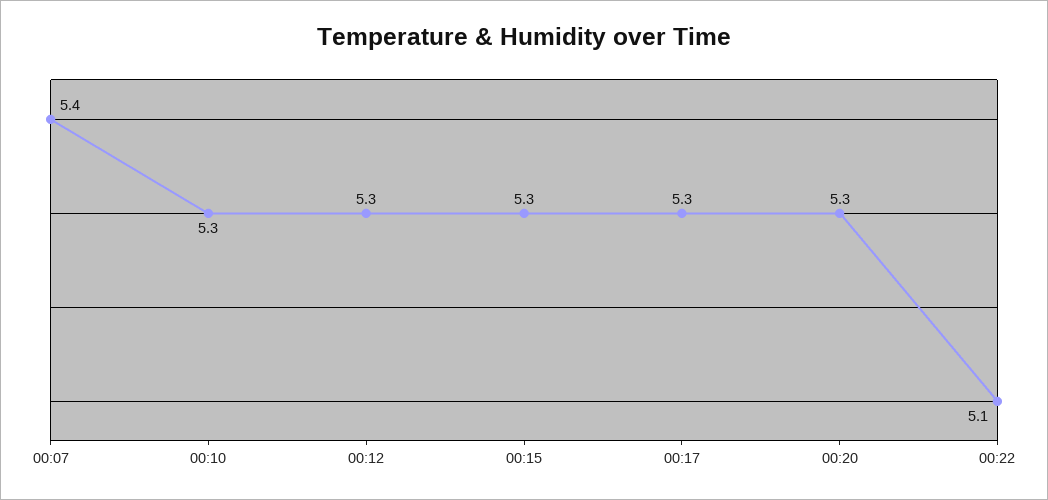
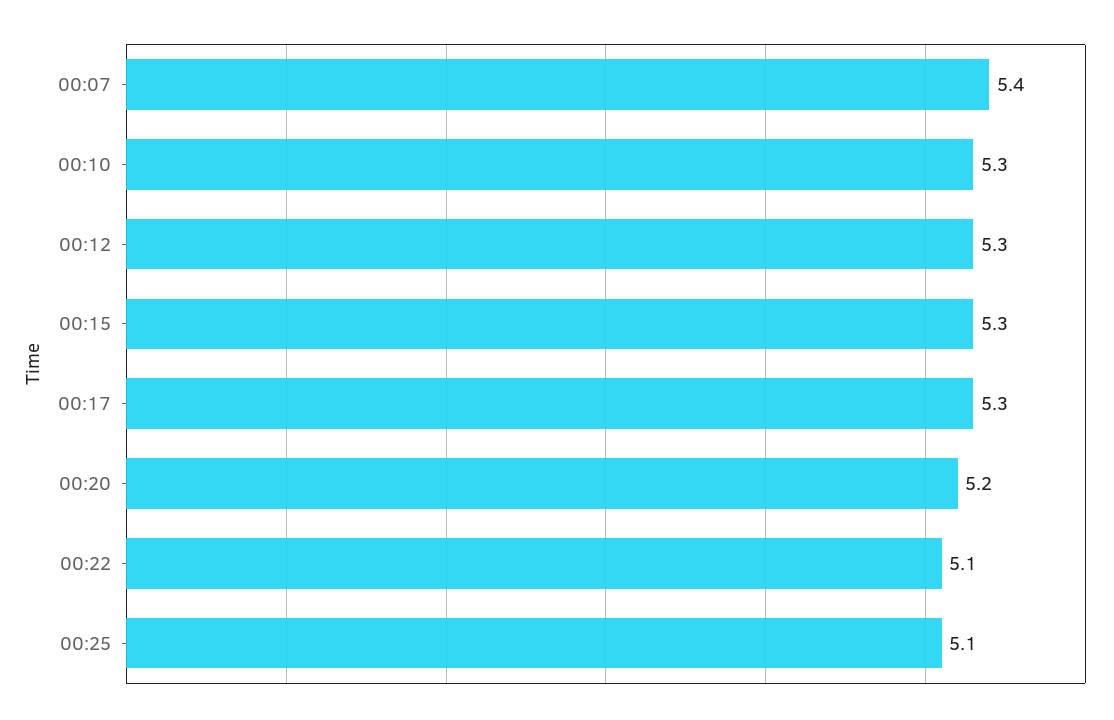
00:20: 5.3 -> 5.2
00:25: none -> 5.1

